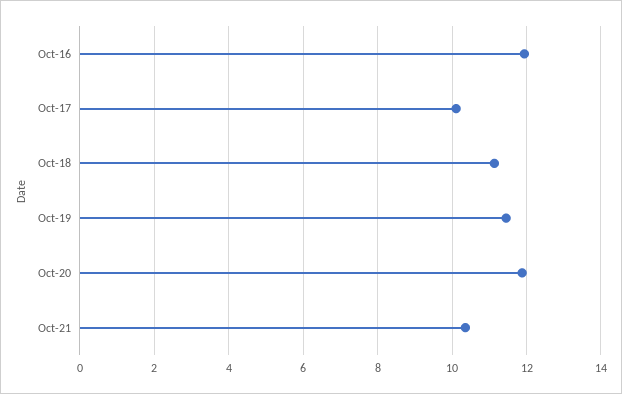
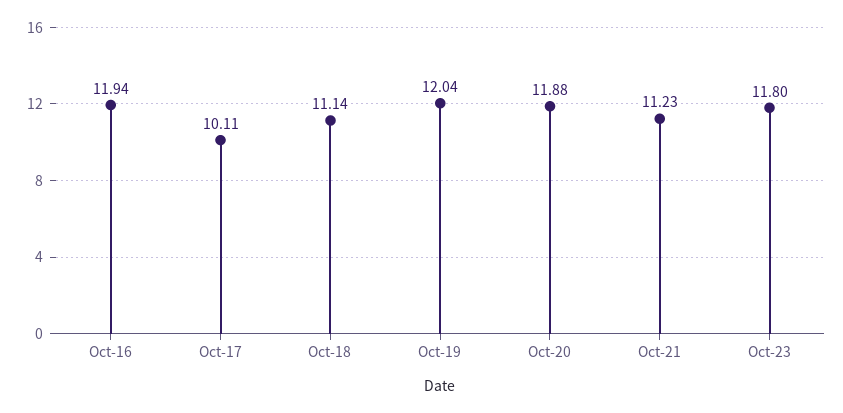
Oct-19: 11.4 -> 12.04
Oct-21: 10.4 -> 11.23
Oct-23: none -> 11.8

